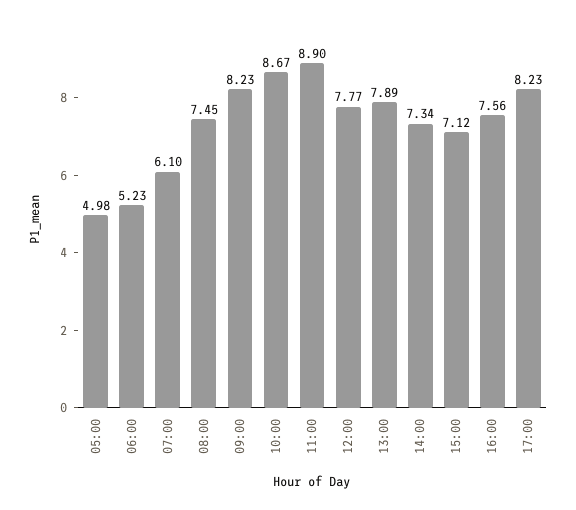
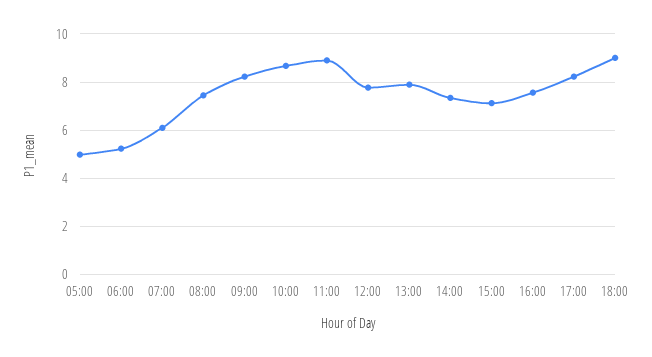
18:00: none -> 9

